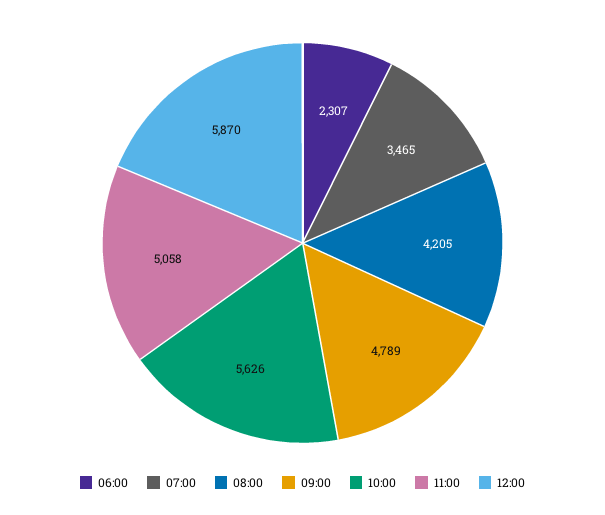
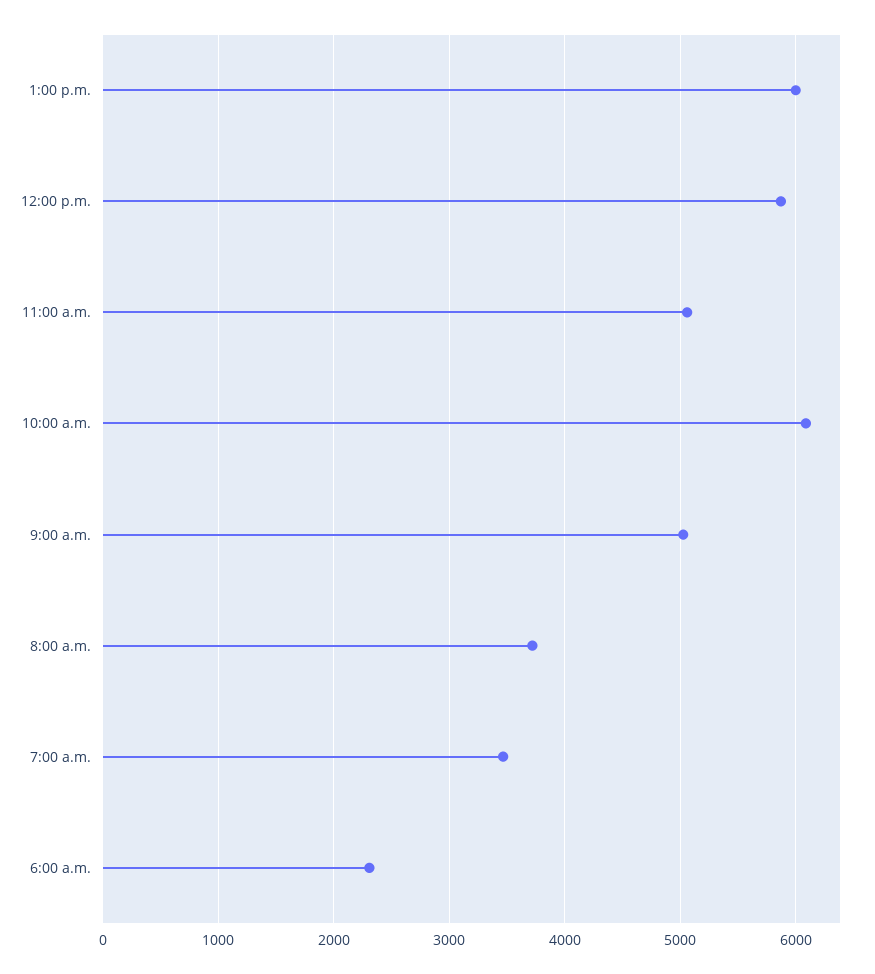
08:00: 4205 -> 3700
09:00: 4789 -> 5000
10:00: 5626 -> 6100
1:00 p.m.: none -> 6000

